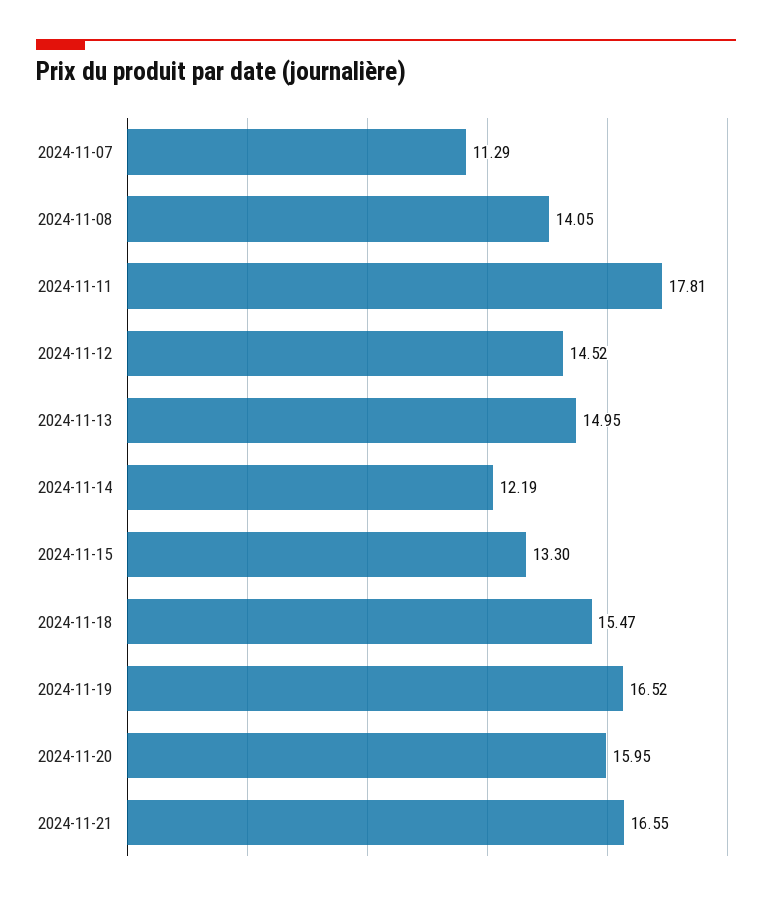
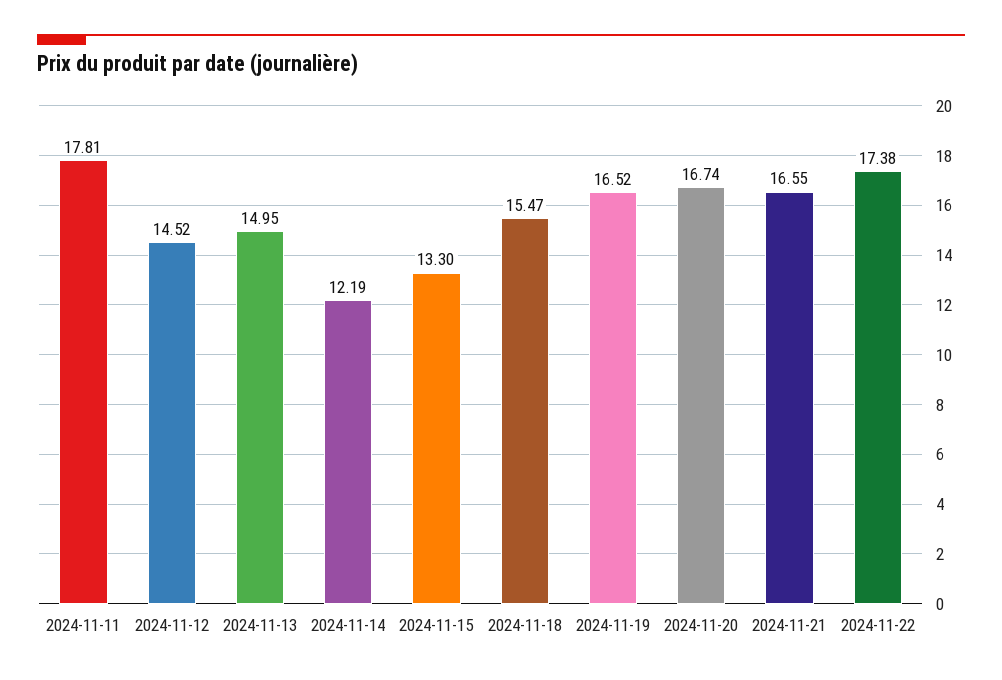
2024-11-07: 11.29 -> none
2024-11-08: 14.05 -> none
2024-11-20: 15.95 -> 16.74
2024-11-22: none -> 17.38

